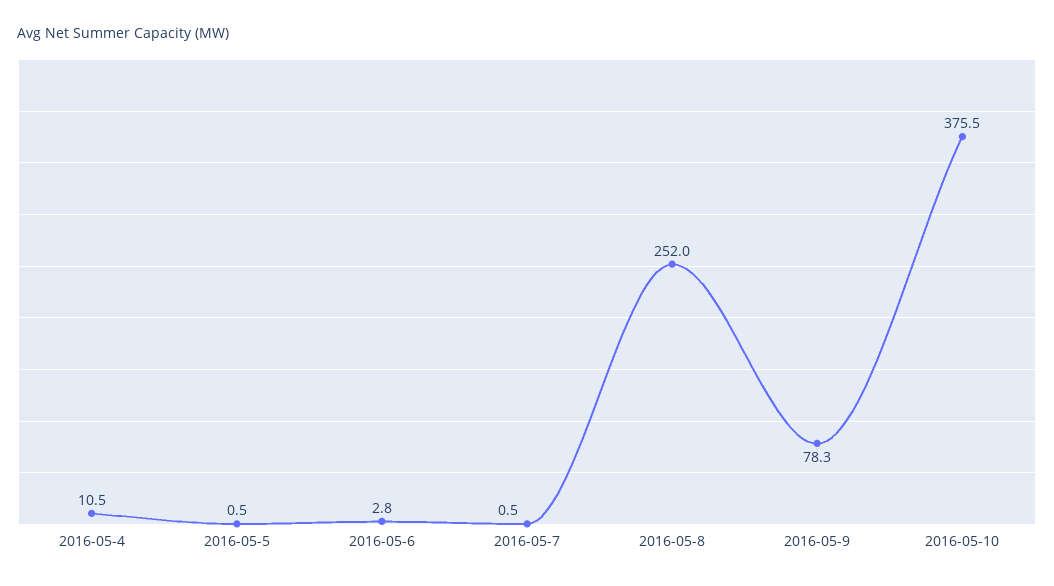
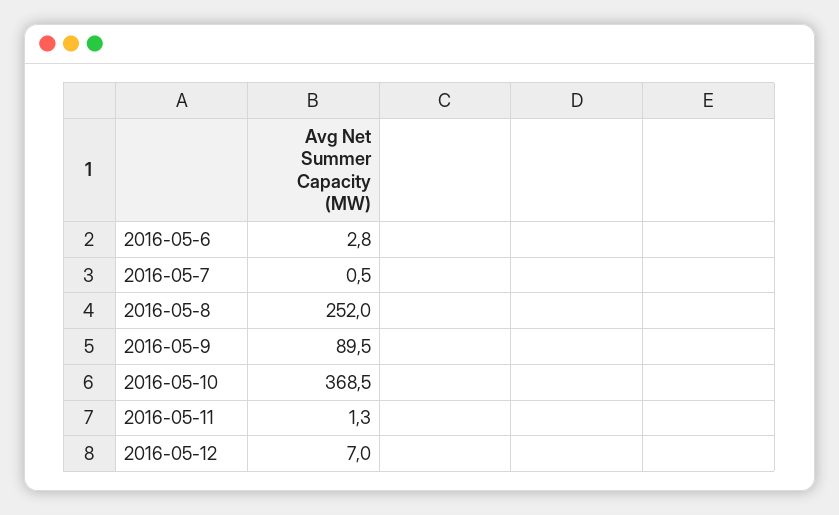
2016-05-4: 10.5 -> none
2016-05-5: 0.5 -> none
2016-05-9: 78.3 -> 89.5
2016-05-10: 375.5 -> 368.5
2016-05-11: none -> 1.3
2016-05-12: none -> 7

